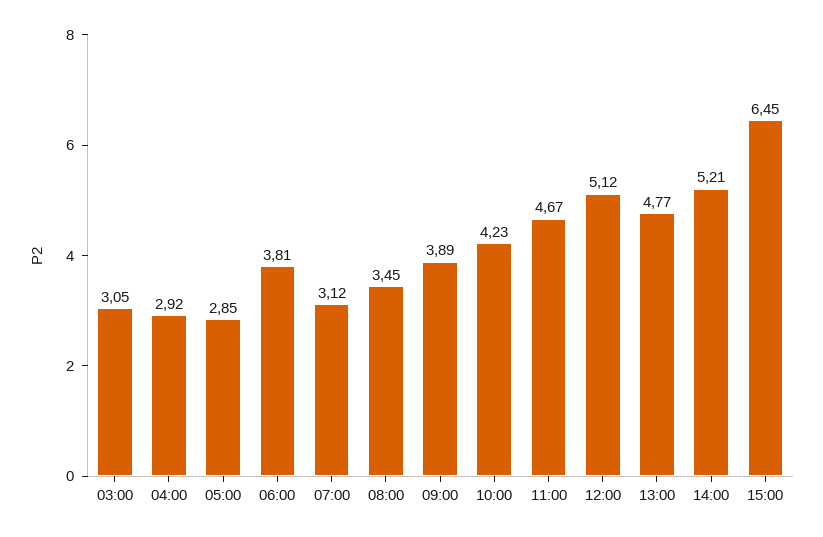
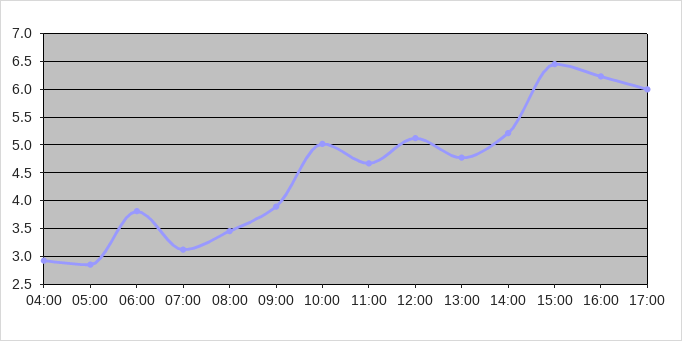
03:00: 3.05 -> none
10:00: 4.23 -> 5
16:00: none -> 6.25
17:00: none -> 6

